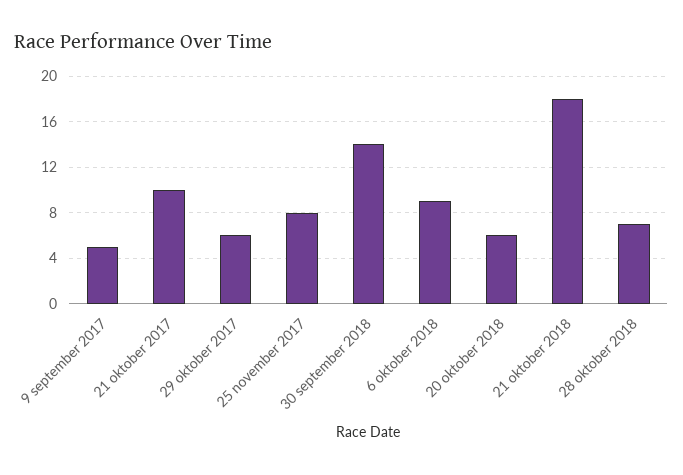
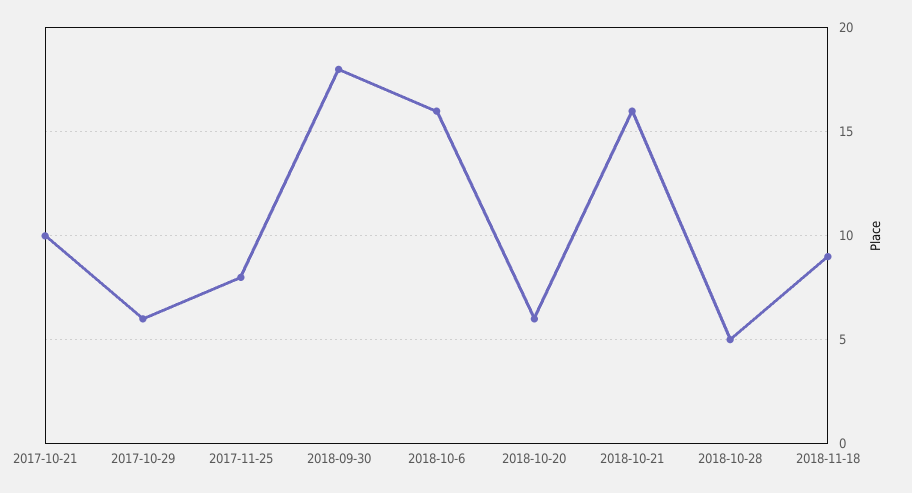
9 september 2017: 5 -> none
30 september 2018: 14 -> 18
6 oktober 2018: 9 -> 16
21 oktober 2018: 18 -> 16
28 oktober 2018: 7 -> 5
2018-11-18: none -> 9

